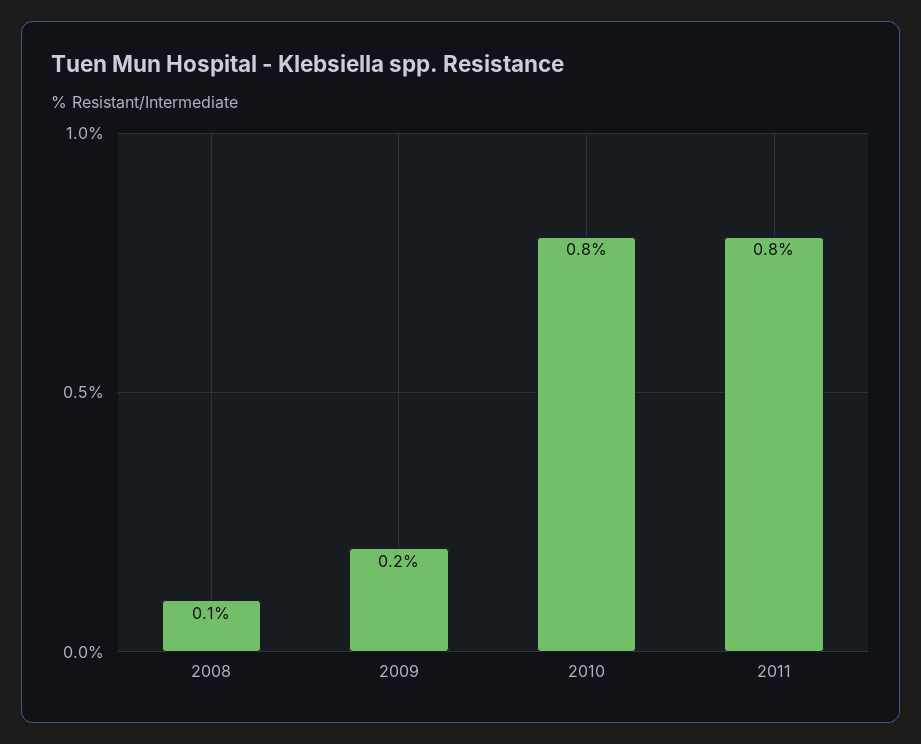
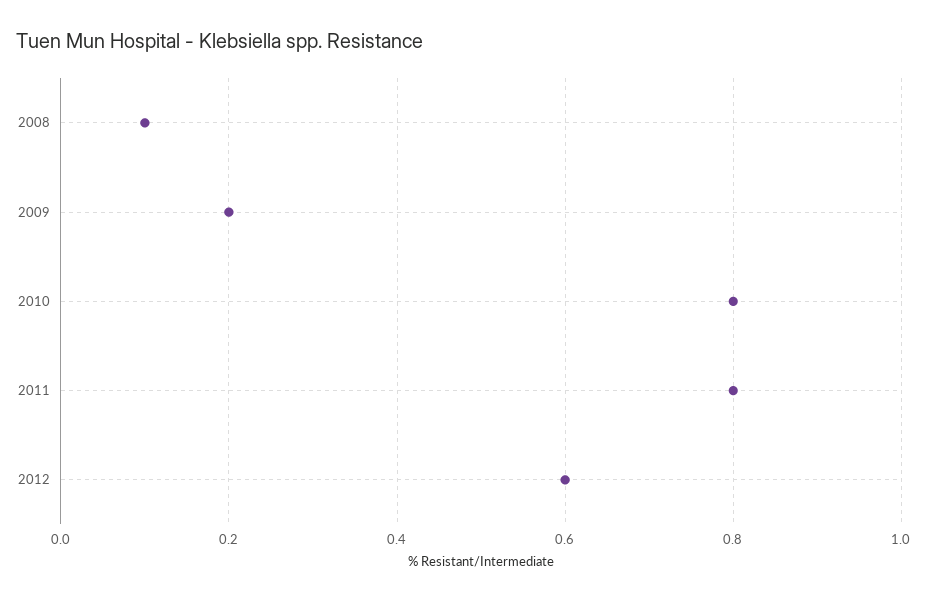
2012: none -> 0.6

